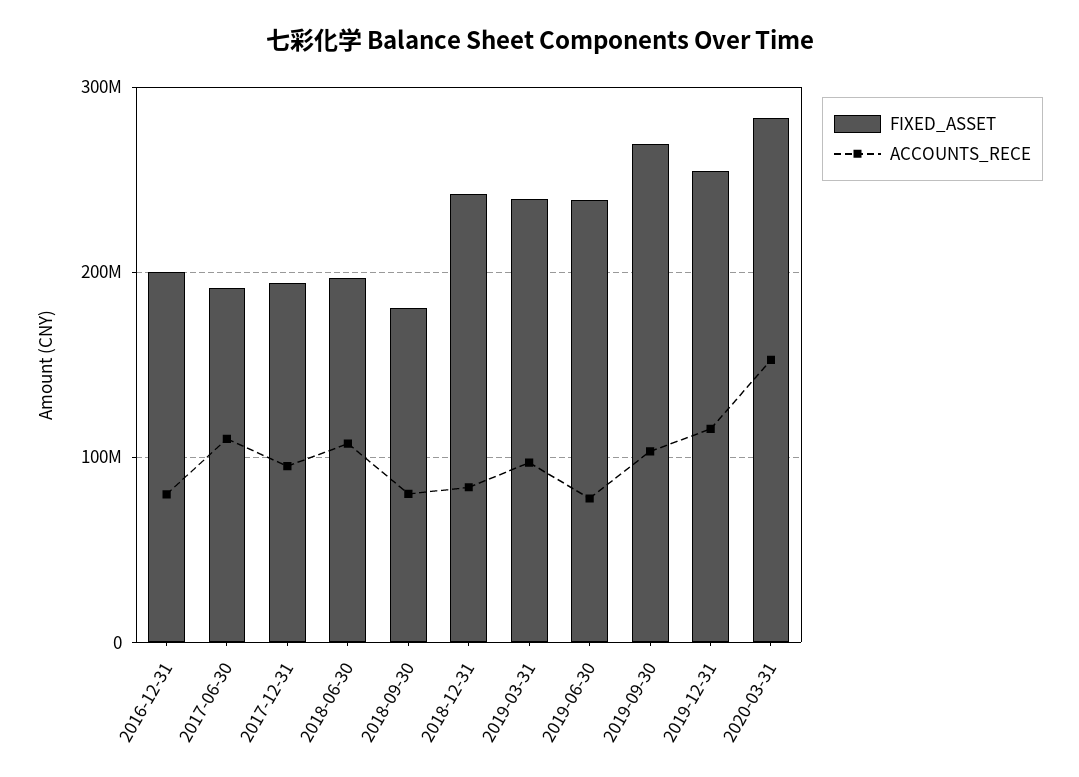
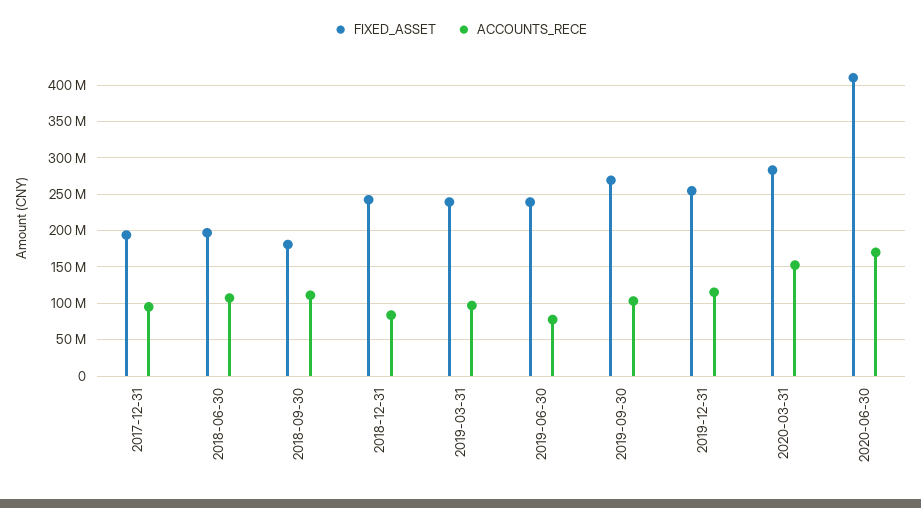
FIXED_ASSET, 2016-12-31: 200000000 -> none
ACCOUNTS_RECE, 2016-12-31: 80000000 -> none
FIXED_ASSET, 2017-06-30: 190000000 -> none
ACCOUNTS_RECE, 2017-06-30: 110000000 -> none
ACCOUNTS_RECE, 2018-09-30: 80000000 -> 110000000
FIXED_ASSET, 2020-06-30: none -> 410000000
ACCOUNTS_RECE, 2020-06-30: none -> 170000000

